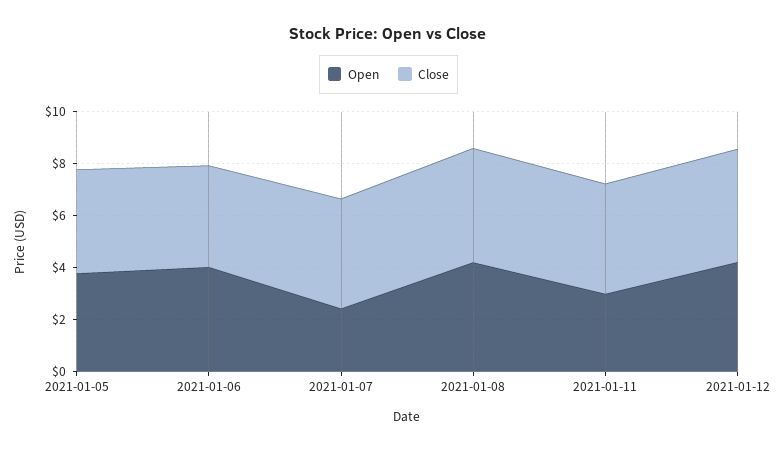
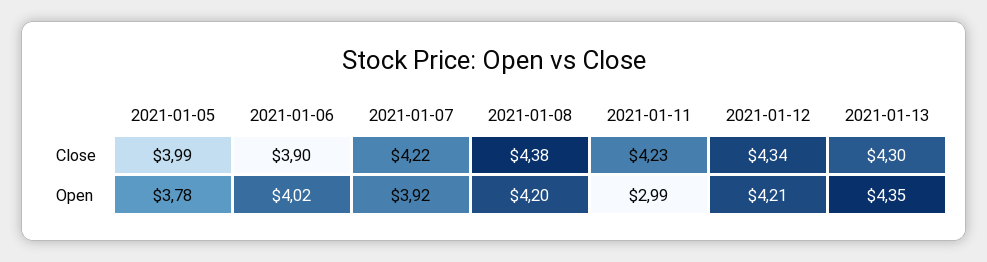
Open, 2021-01-07: 2.5 -> 3.92
Close, 2021-01-13: none -> 4.3
Open, 2021-01-13: none -> 4.35

